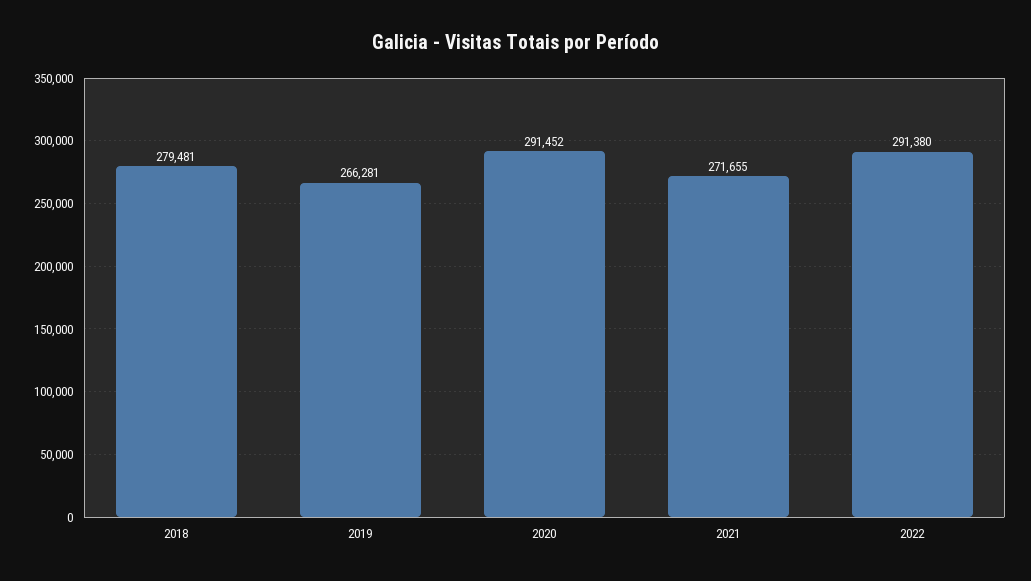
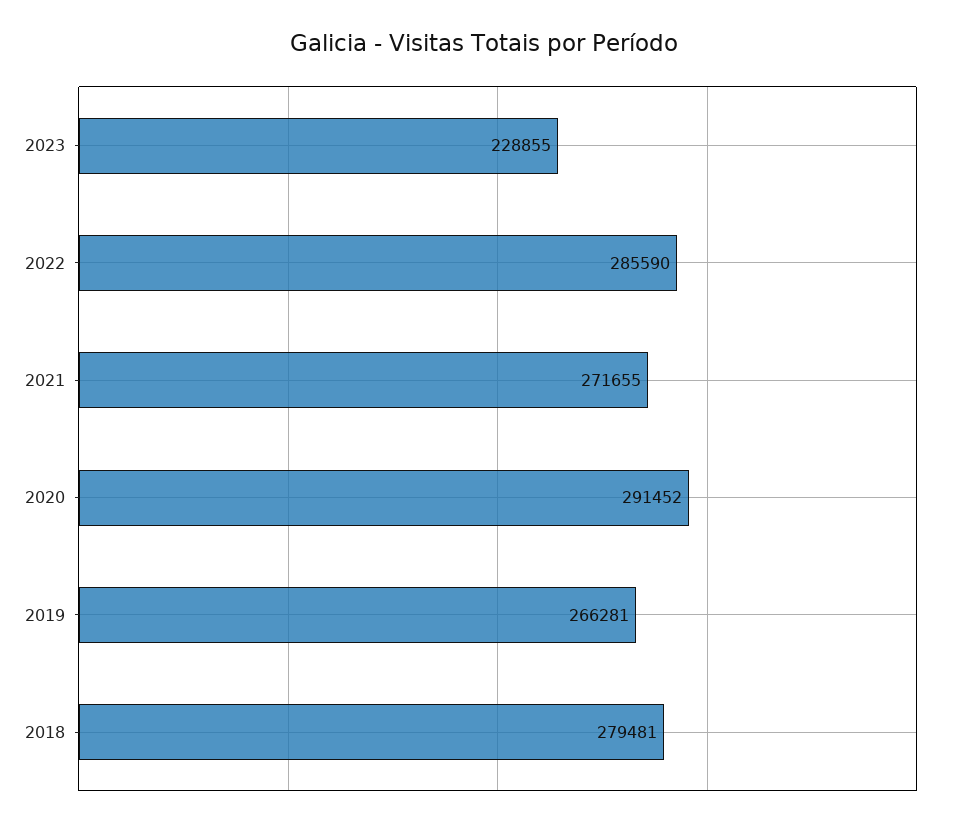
2022: 291380 -> 285590
2023: none -> 228855

